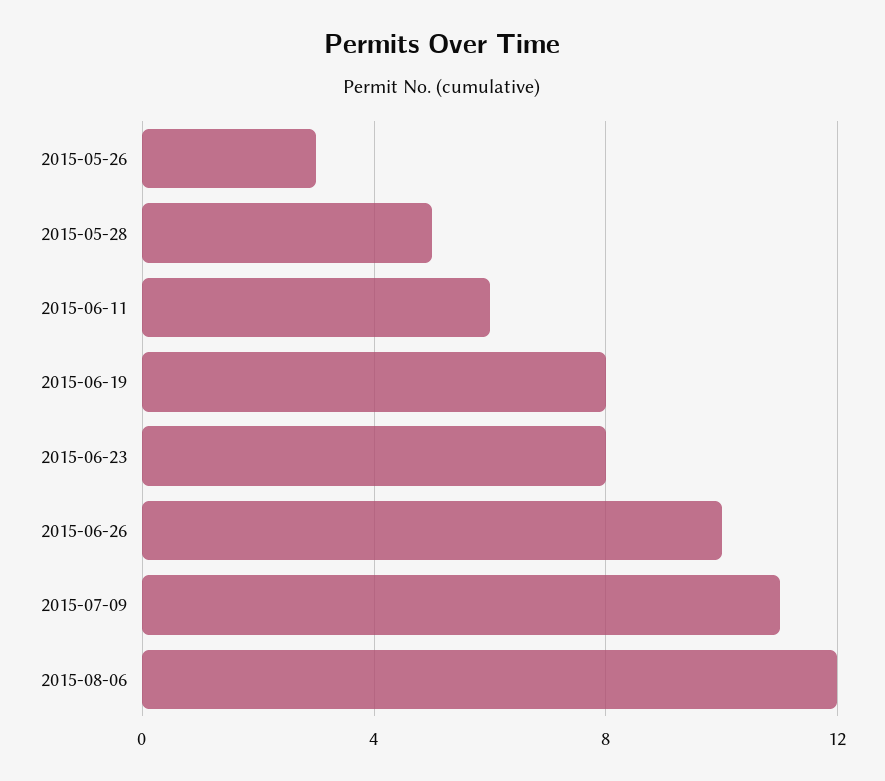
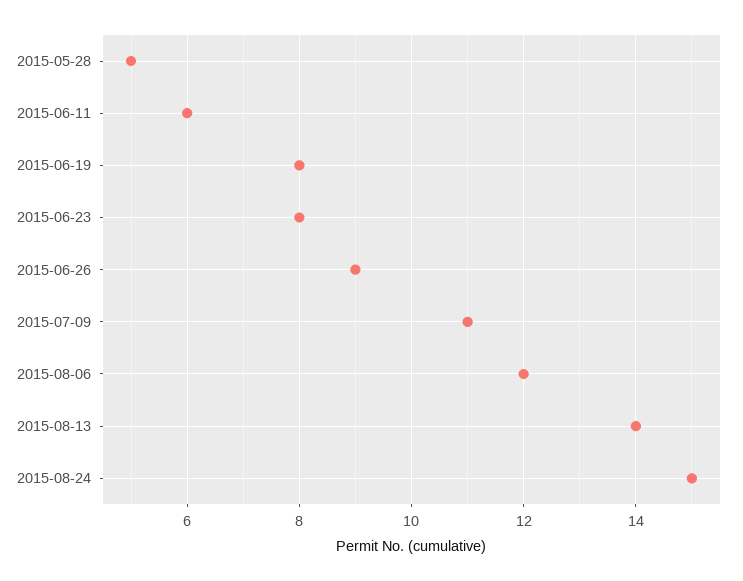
2015-05-26: 3 -> none
2015-06-26: 10 -> 9
2015-08-13: none -> 14
2015-08-24: none -> 15

